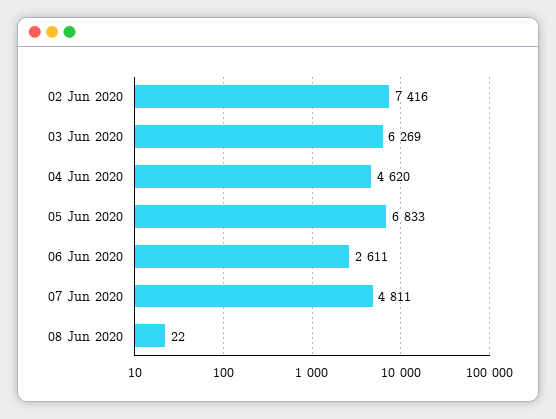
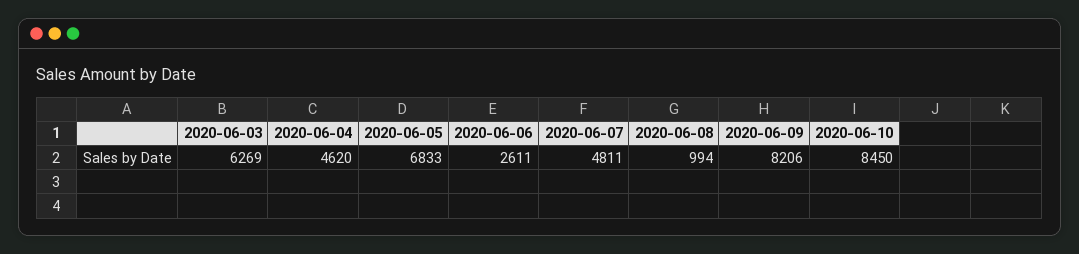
02 Jun 2020: 7416 -> none
08 Jun 2020: 22 -> 994
2020-06-09: none -> 8206
2020-06-10: none -> 8450

